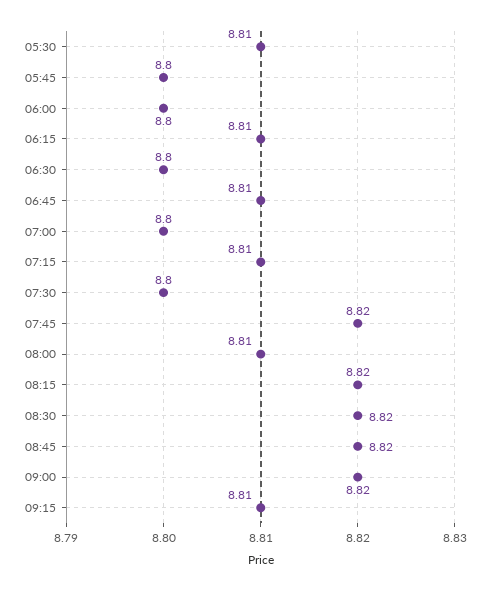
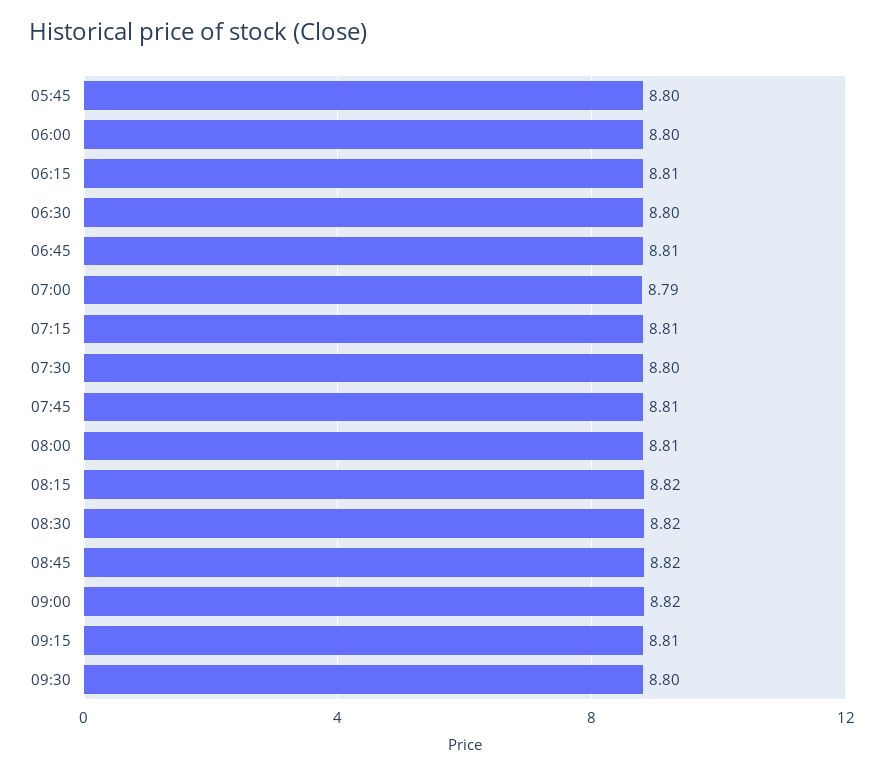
05:30: 8.81 -> none
07:00: 8.8 -> 8.79
07:45: 8.82 -> 8.81
09:30: none -> 8.8

